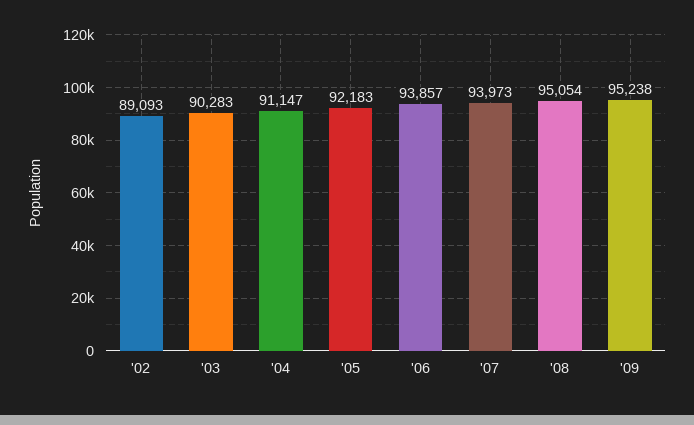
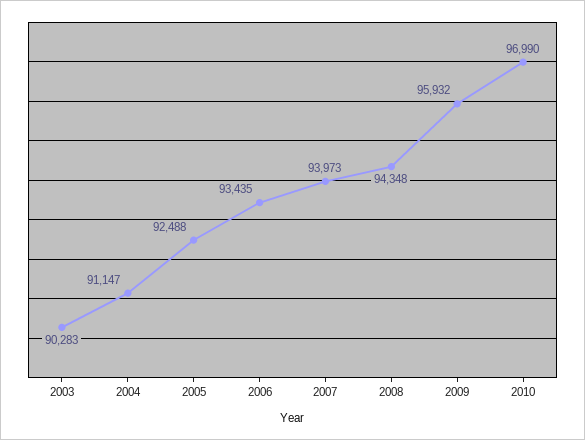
'02: 89093 -> none
'05: 92183 -> 92488
'06: 93857 -> 93435
'08: 95054 -> 94348
'09: 95238 -> 95932
2010: none -> 96990

